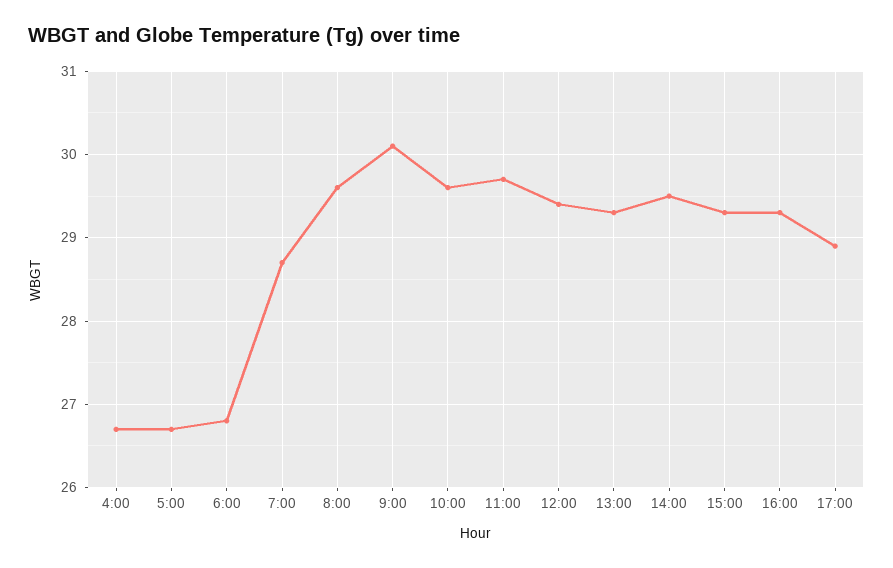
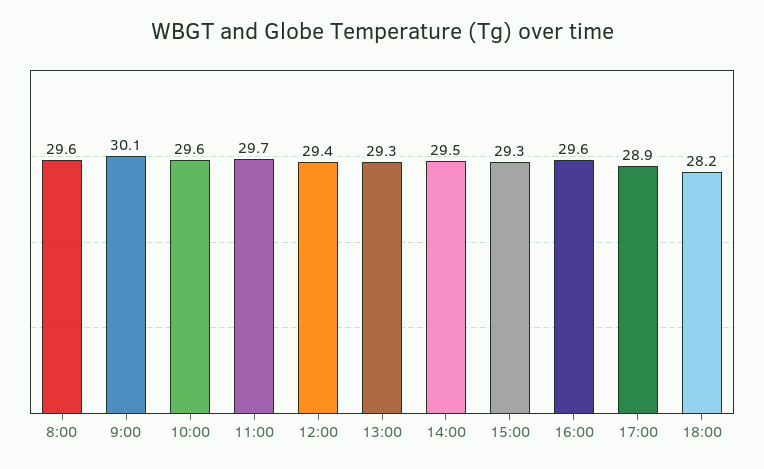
4:00: 26.7 -> none
5:00: 26.7 -> none
6:00: 26.8 -> none
7:00: 28.7 -> none
16:00: 29.3 -> 29.6
18:00: none -> 28.2

